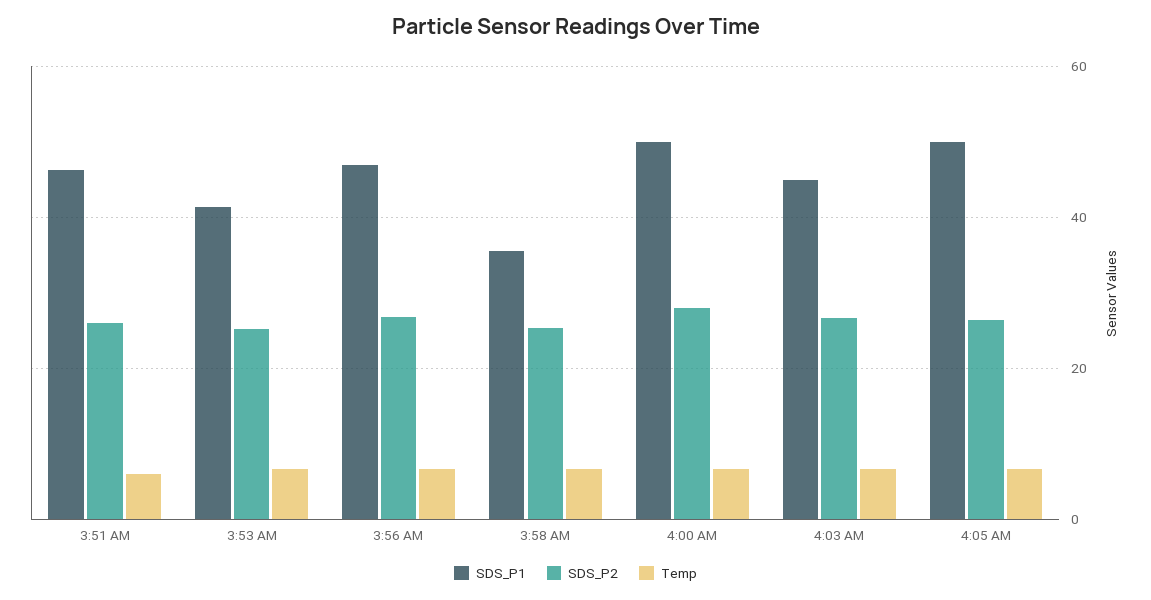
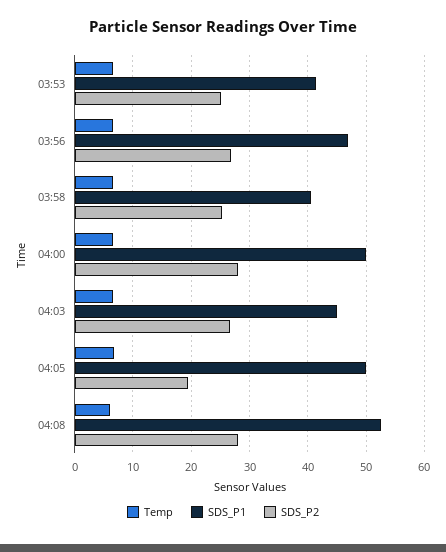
SDS_P1, 3:51 AM: 46 -> none
SDS_P2, 3:51 AM: 26 -> none
Temp, 3:51 AM: 6 -> none
SDS_P1, 3:58 AM: 36 -> 40
SDS_P2, 4:05 AM: 26 -> 20
Temp, 04:08: none -> 6
SDS_P1, 04:08: none -> 52
SDS_P2, 04:08: none -> 28

